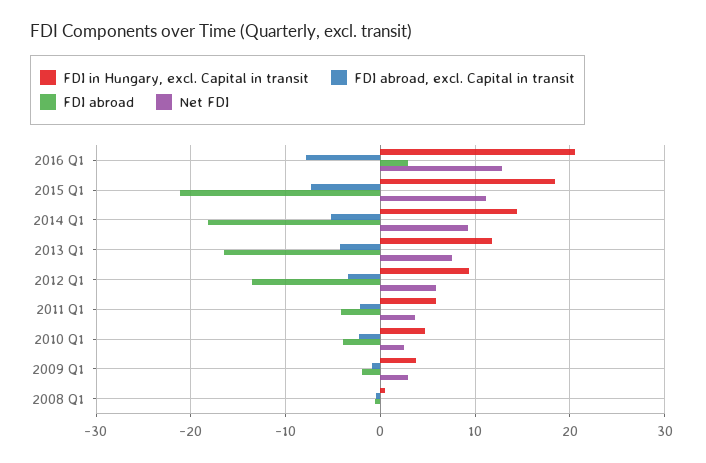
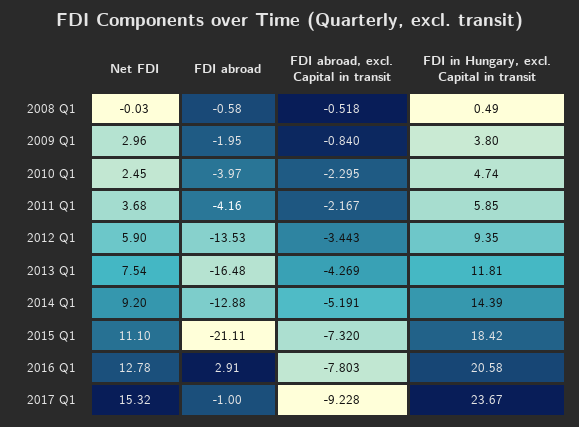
FDI abroad, 2014 Q1: -18 -> -12.88
Net FDI, 2017 Q1: none -> 15.32
FDI abroad, 2017 Q1: none -> -1
FDI abroad, excl. Capital in transit, 2017 Q1: none -> -9.228
FDI in Hungary, excl. Capital in transit, 2017 Q1: none -> 23.67

